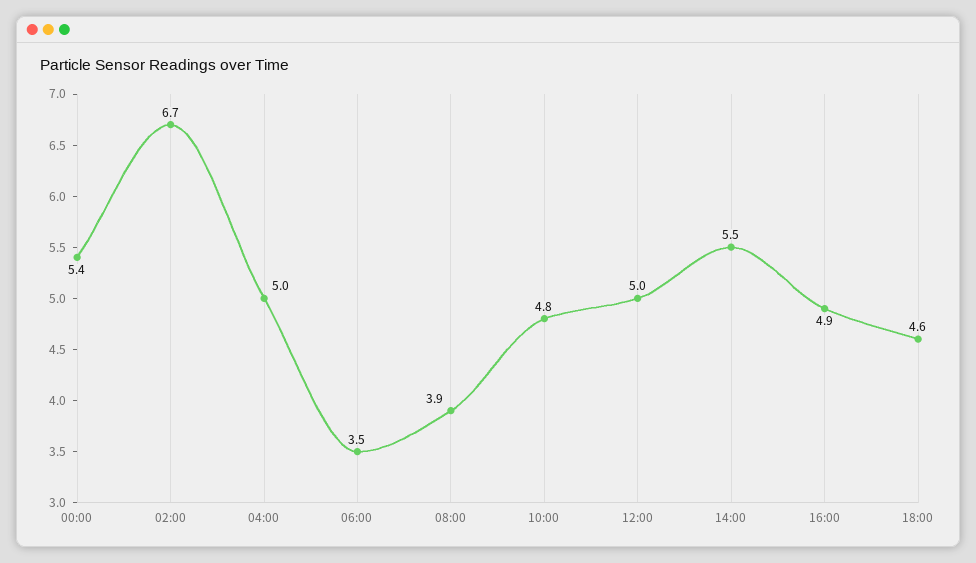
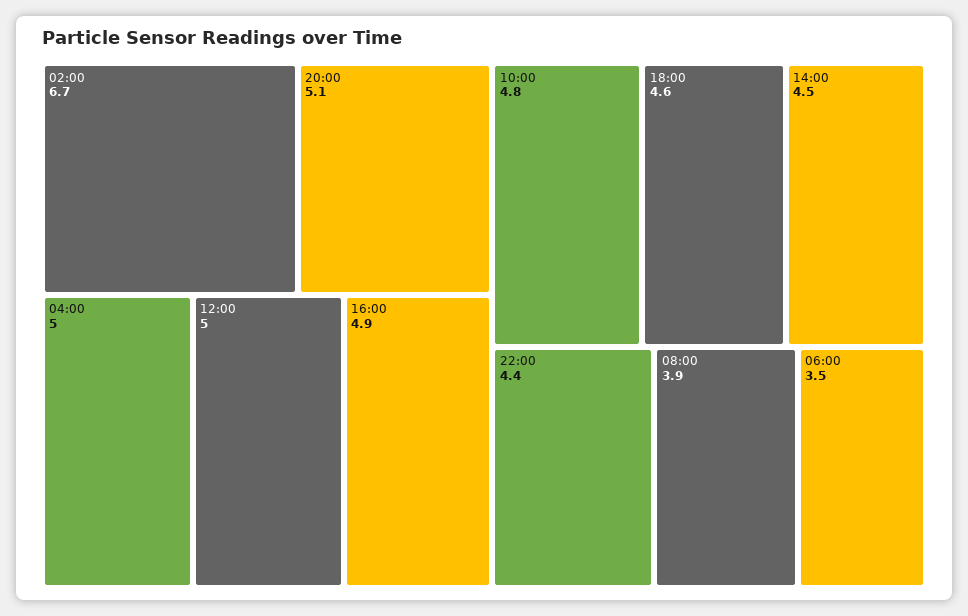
00:00: 5.4 -> none
14:00: 5.5 -> 4.5
20:00: none -> 5.1
22:00: none -> 4.4

